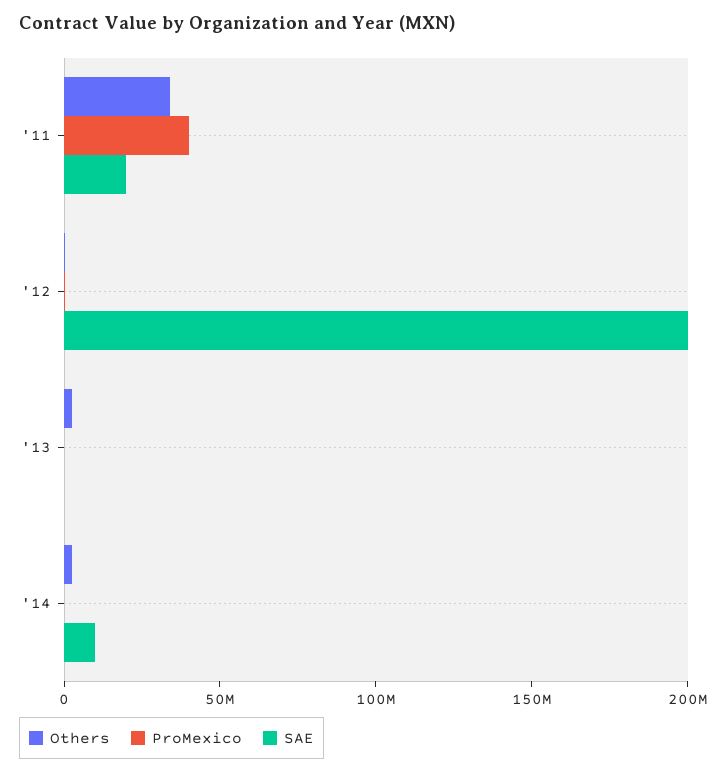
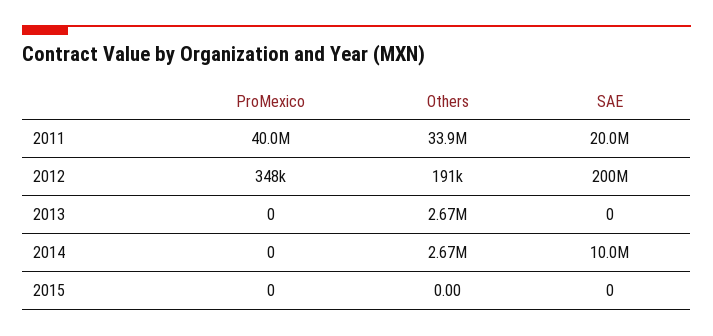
ProMexico, 2015: none -> 0
Others, 2015: none -> 0
SAE, 2015: none -> 0

